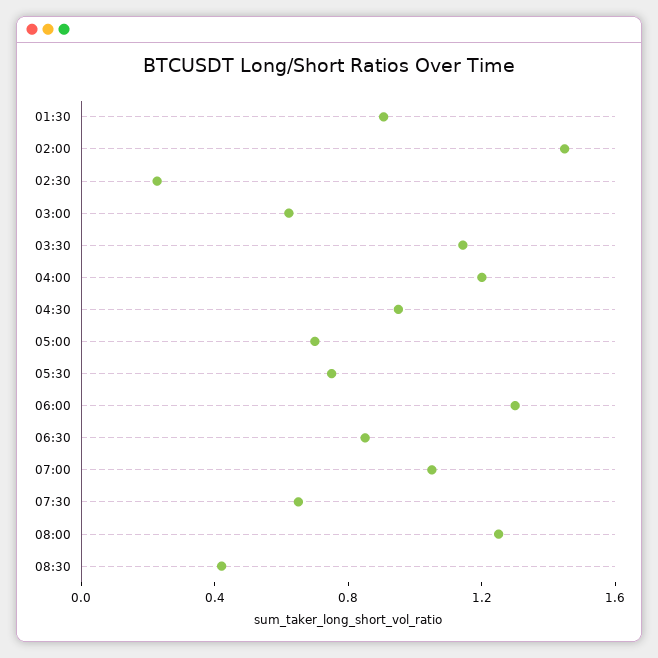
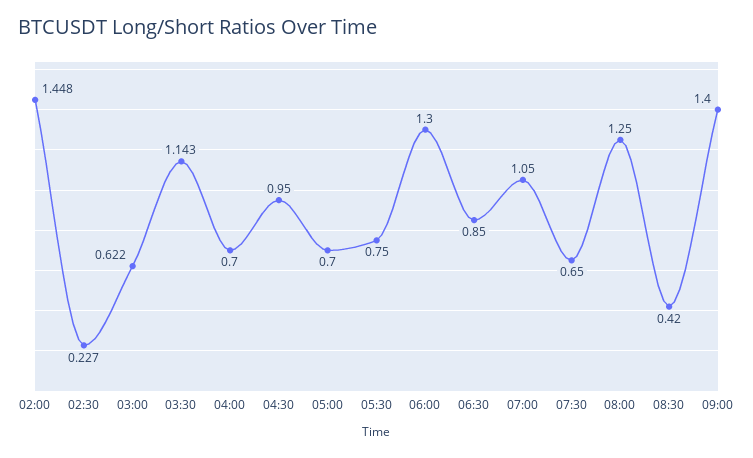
01:30: 0.9 -> none
04:00: 1.2 -> 0.7
09:00: none -> 1.4

